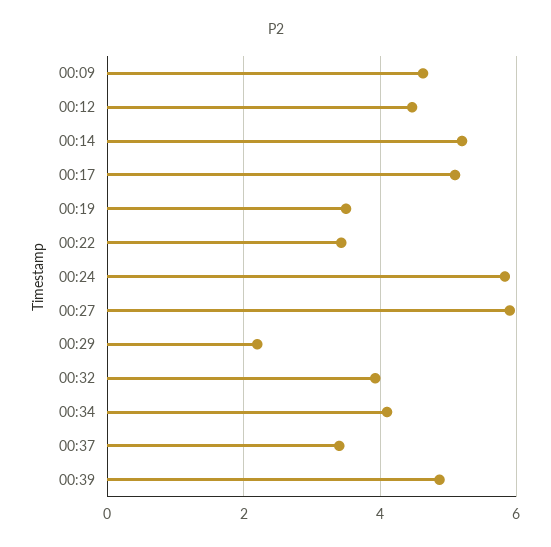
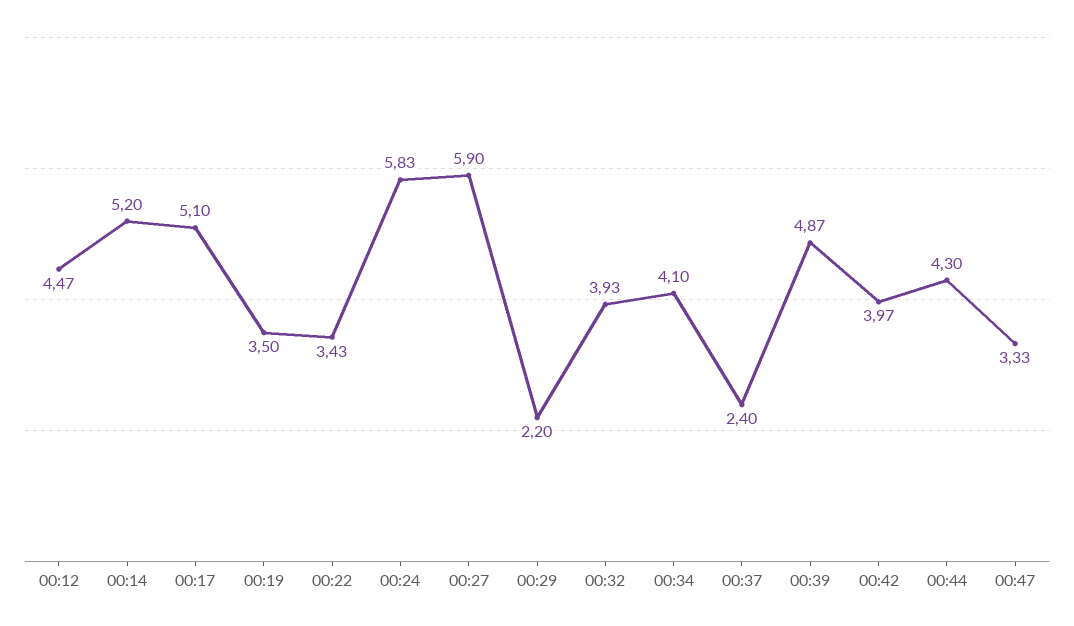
00:09: 4.6 -> none
00:37: 3.4 -> 2.4
00:42: none -> 3.97
00:44: none -> 4.3
00:47: none -> 3.33

